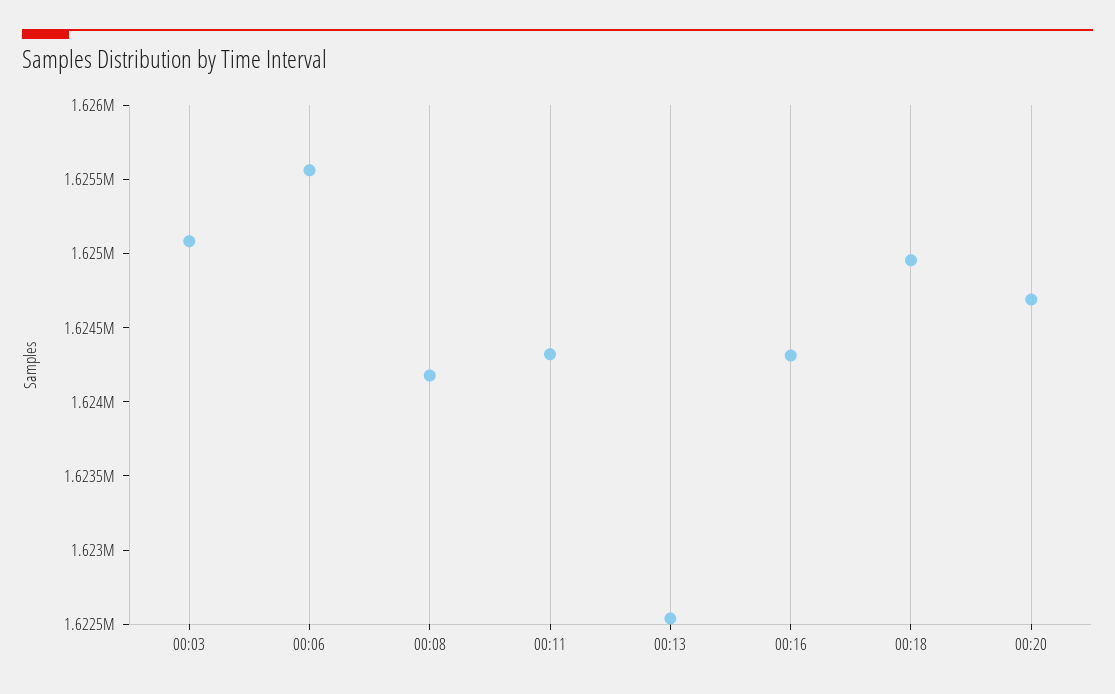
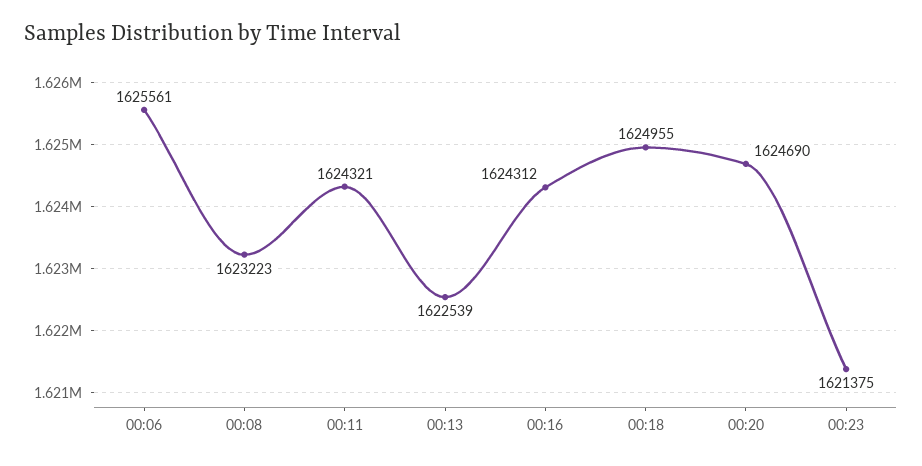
00:03: 1625100 -> none
00:08: 1624200 -> 1623223
00:23: none -> 1621375

